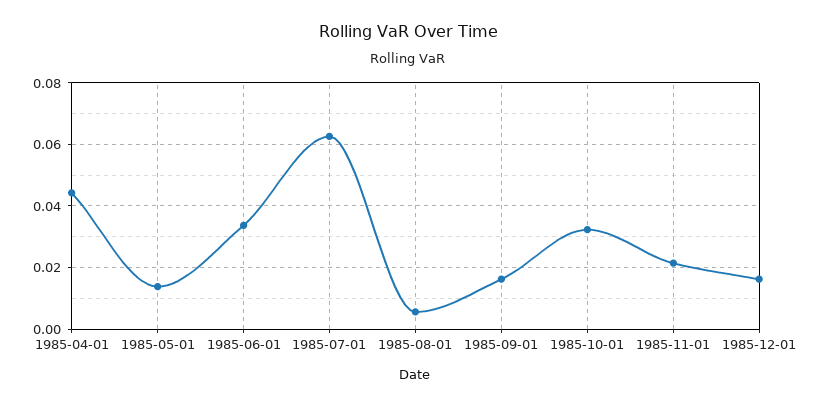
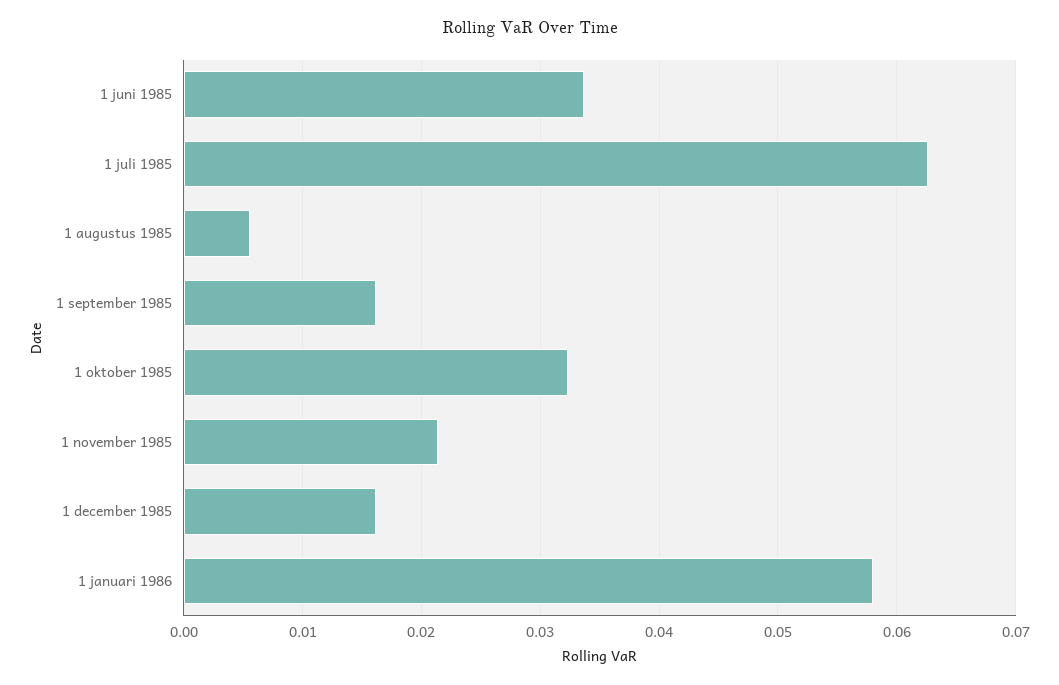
1985-04-01: 0.044 -> none
1985-05-01: 0.014 -> none
1 januari 1986: none -> 0.058

